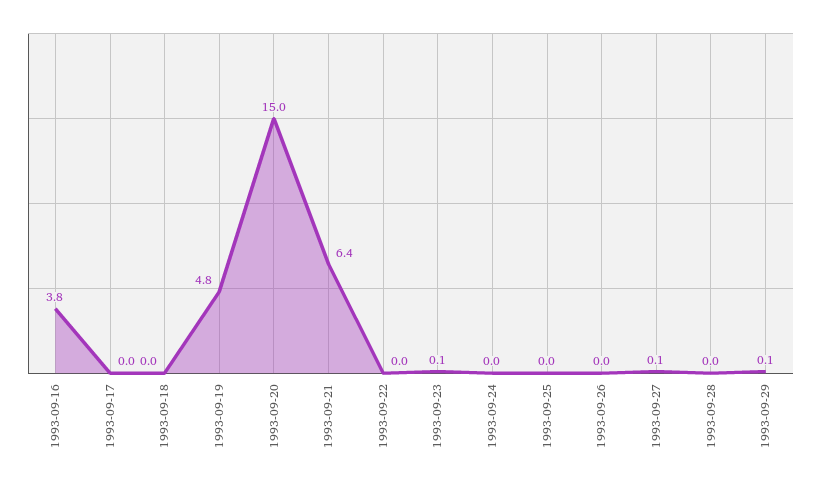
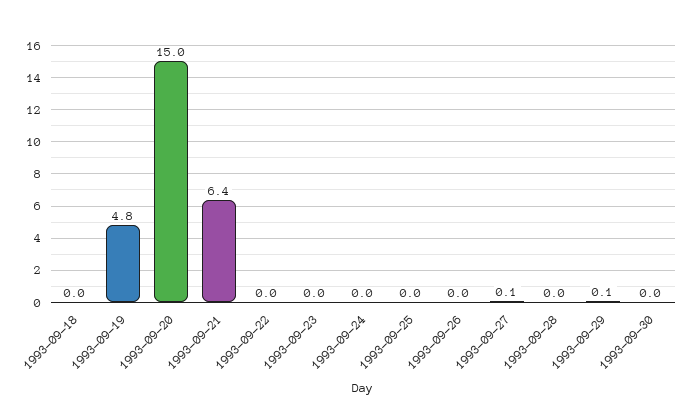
1993-09-16: 3.8 -> none
1993-09-17: 0 -> none
1993-09-23: 0.1 -> 0
1993-09-30: none -> 0

